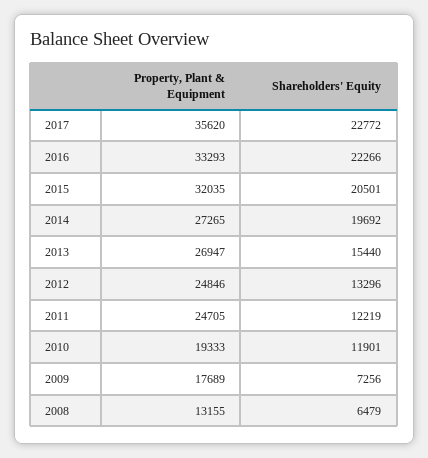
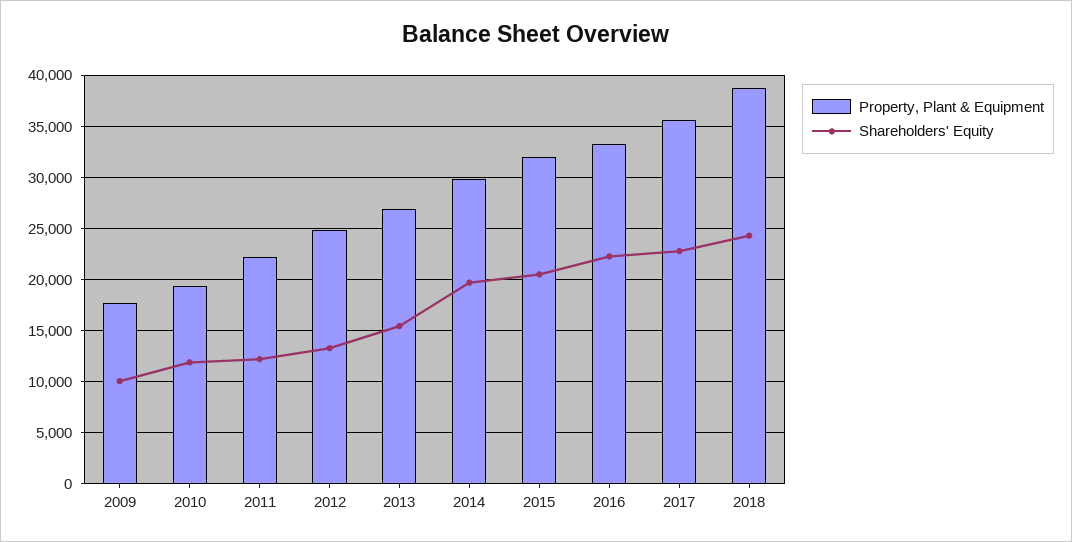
Property, Plant & Equipment, 2014: 27265 -> 30000
Property, Plant & Equipment, 2011: 24705 -> 22000
Shareholders' Equity, 2009: 7256 -> 10000
Property, Plant & Equipment, 2008: 13155 -> none
Shareholders' Equity, 2008: 6479 -> none
Property, Plant & Equipment, 2018: none -> 39000
Shareholders' Equity, 2018: none -> 24000

